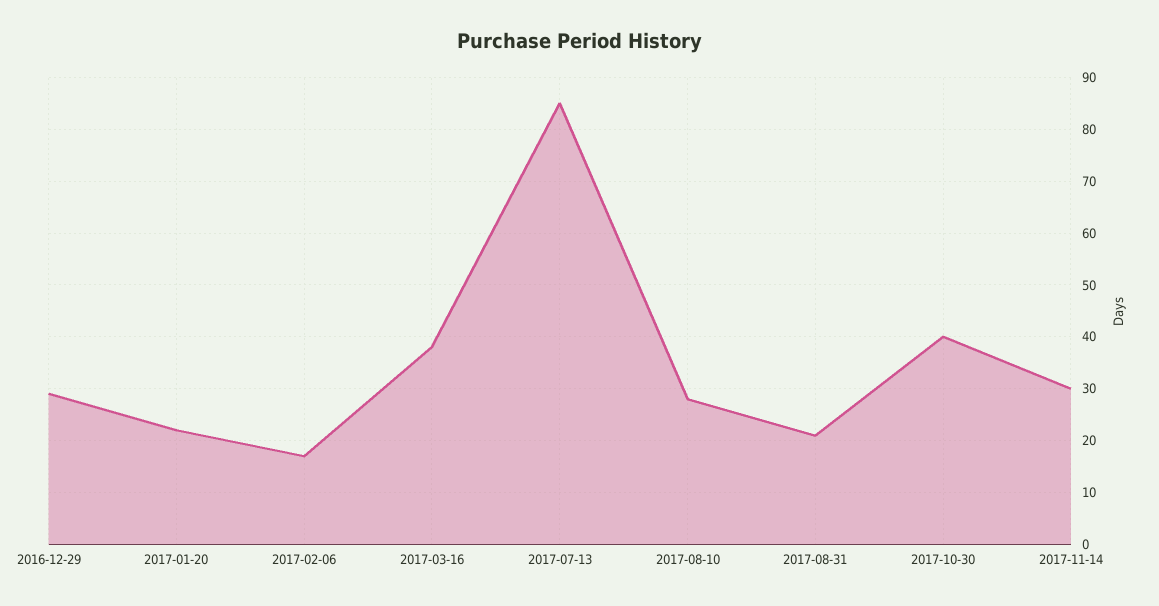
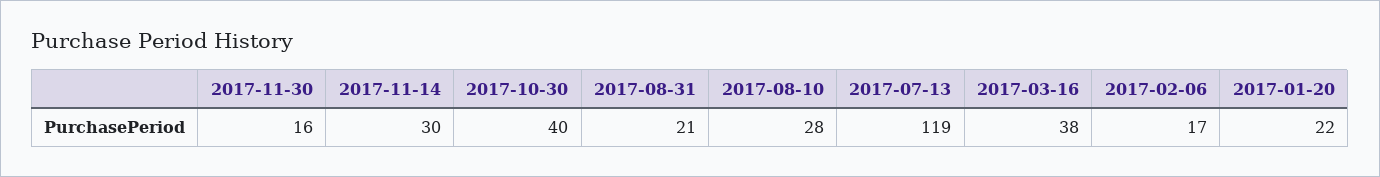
2016-12-29: 30 -> none
2017-07-13: 85 -> 119
2017-11-30: none -> 16

